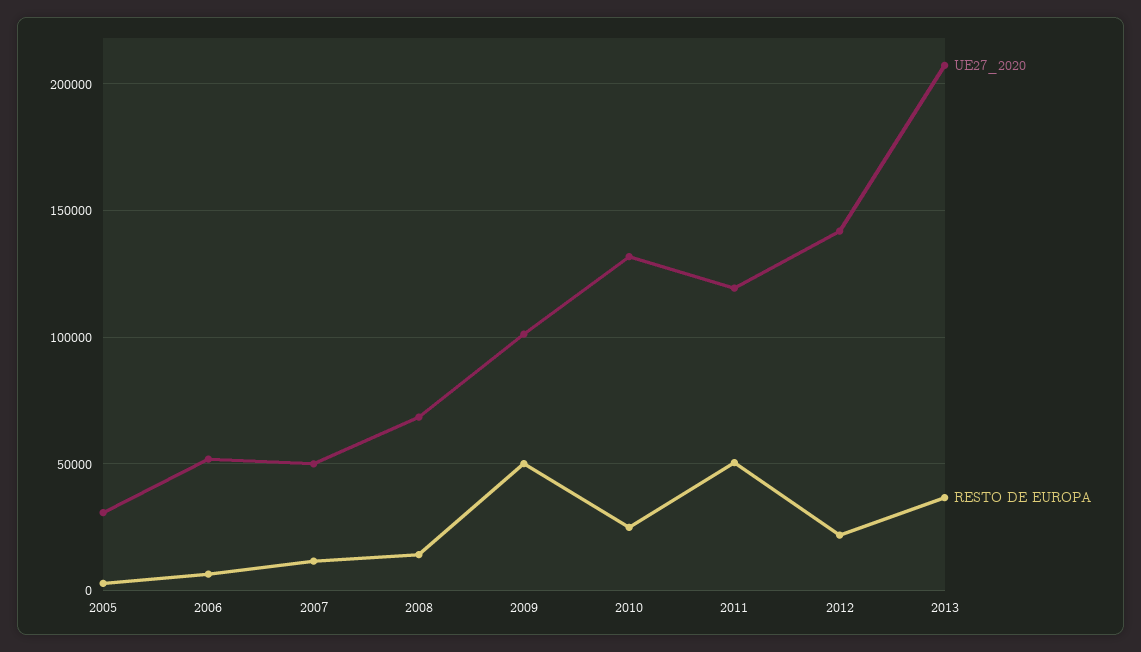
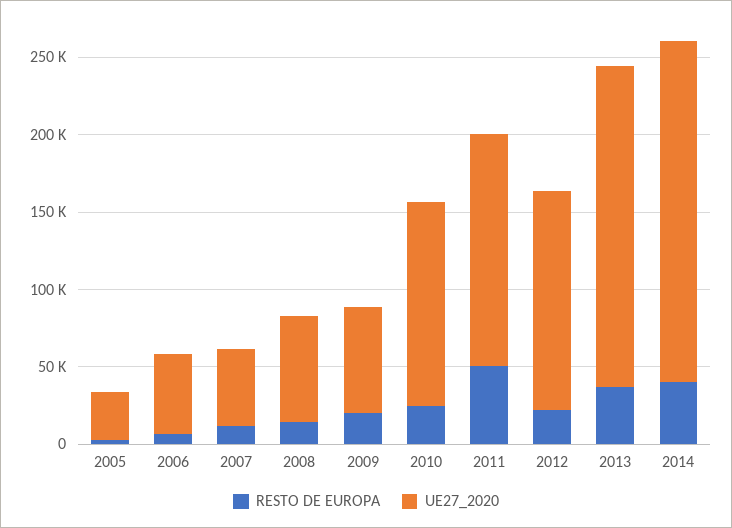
UE27_2020, 2009: 100000 -> 70000
RESTO DE EUROPA, 2009: 50000 -> 20000
UE27_2020, 2011: 120000 -> 150000
RESTO DE EUROPA, 2014: none -> 40000
UE27_2020, 2014: none -> 220000

